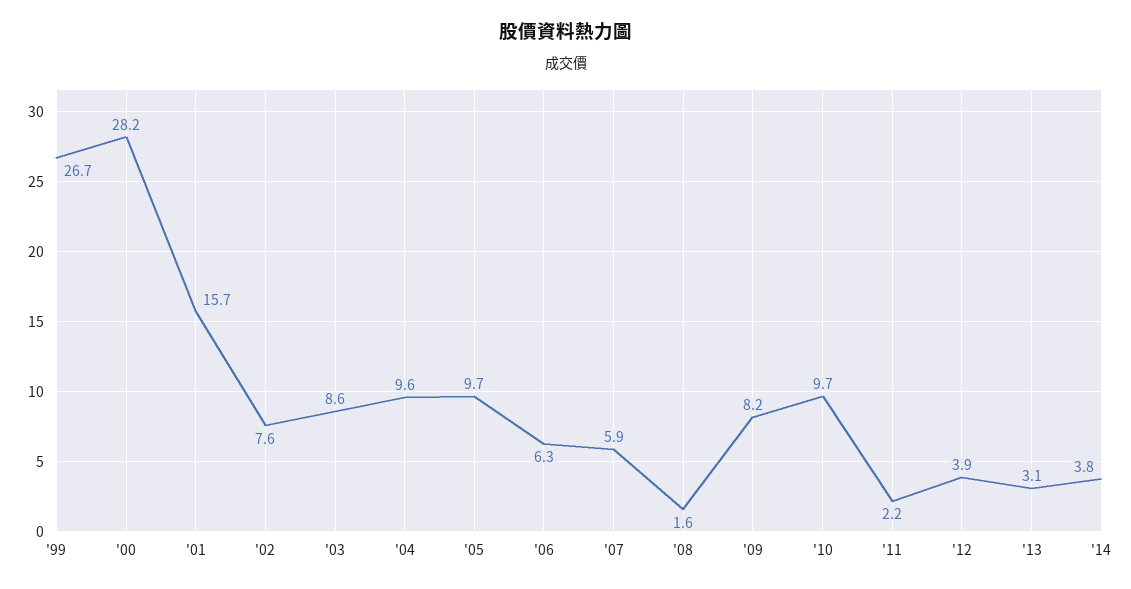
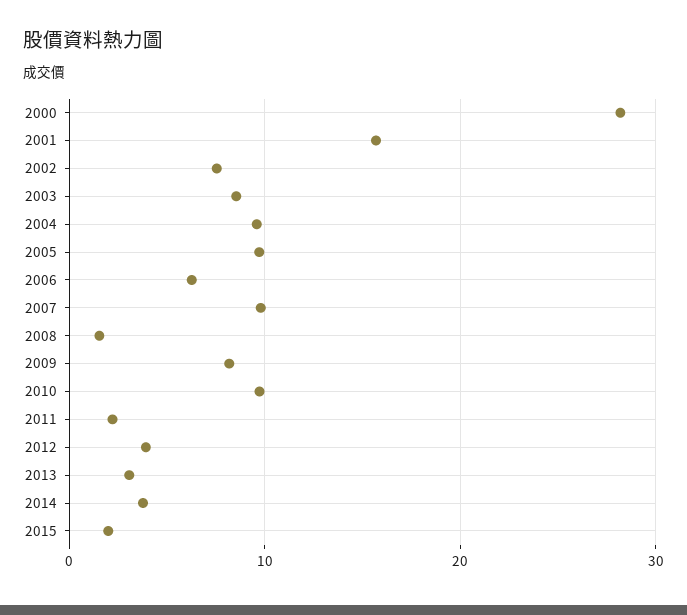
'99: 26.7 -> none
'07: 5.9 -> 10
2015: none -> 2

